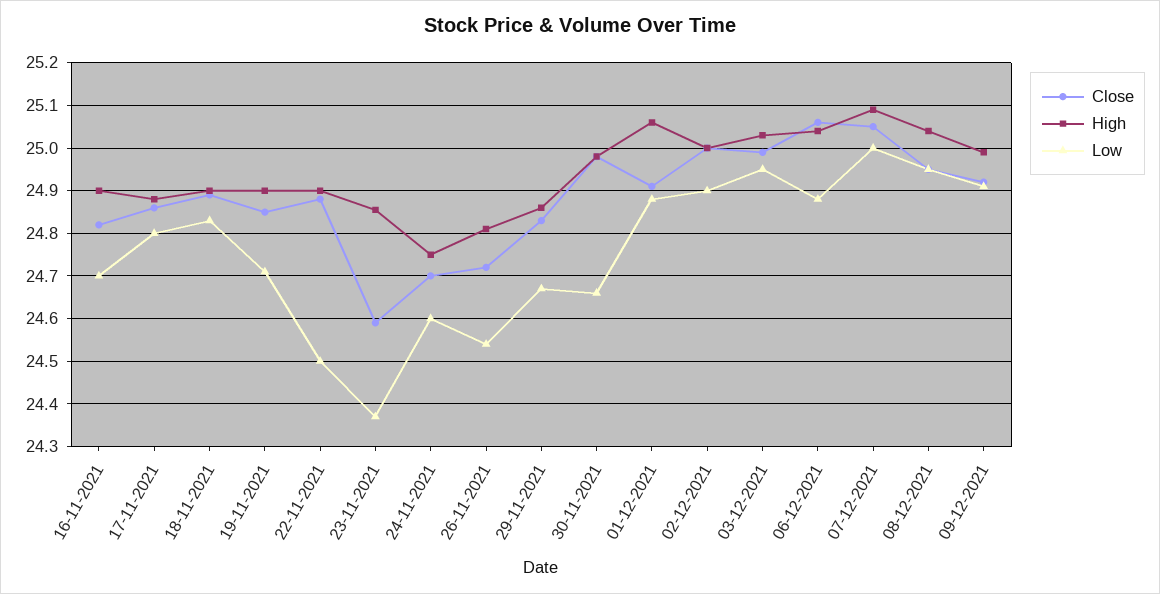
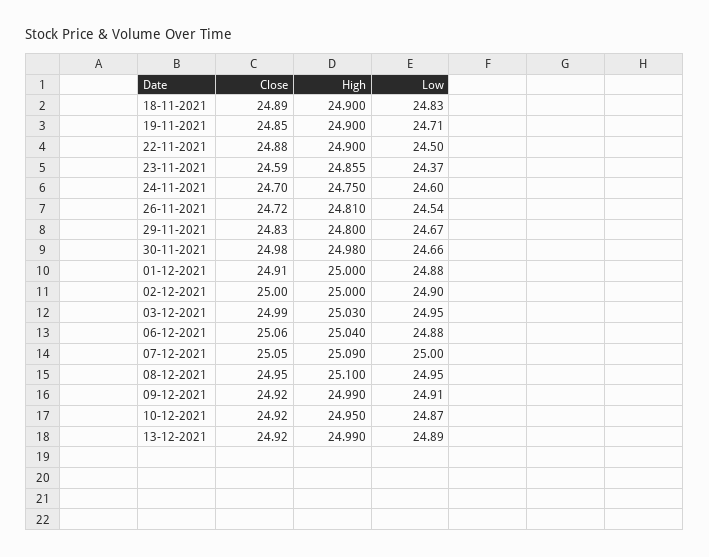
Close, 16-11-2021: 24.82 -> none
High, 16-11-2021: 24.9 -> none
Low, 16-11-2021: 24.7 -> none
Close, 17-11-2021: 24.86 -> none
High, 17-11-2021: 24.88 -> none
Low, 17-11-2021: 24.8 -> none
High, 29-11-2021: 24.86 -> 24.8
High, 01-12-2021: 25.06 -> 25
High, 08-12-2021: 25.04 -> 25.1
Close, 10-12-2021: none -> 24.92
High, 10-12-2021: none -> 24.95
Low, 10-12-2021: none -> 24.87
Close, 13-12-2021: none -> 24.92
High, 13-12-2021: none -> 24.99
Low, 13-12-2021: none -> 24.89

